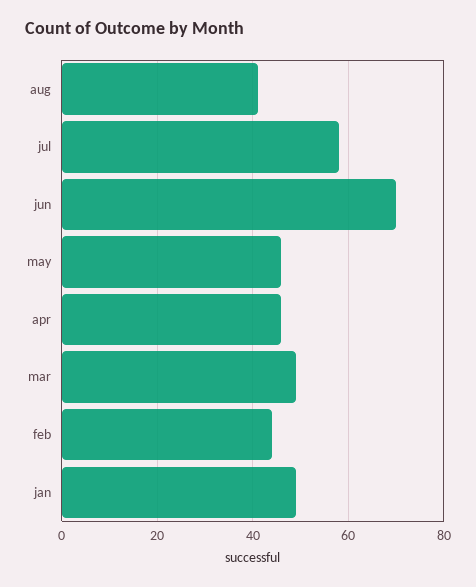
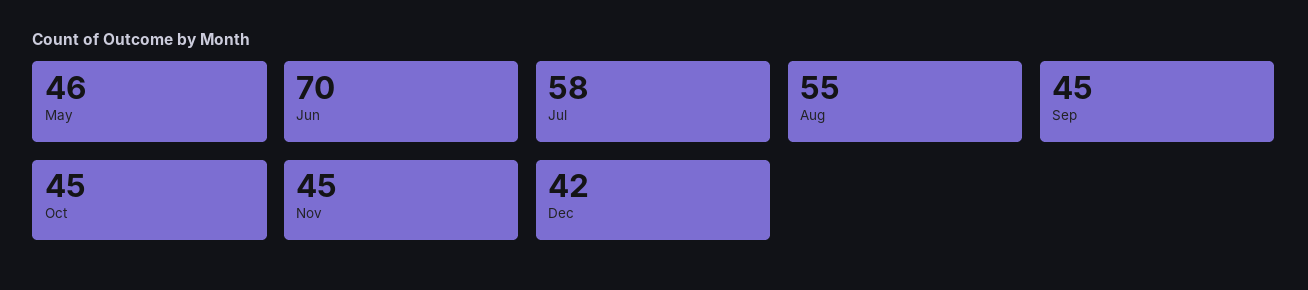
aug: 40 -> 55
apr: 45 -> none
mar: 50 -> none
feb: 45 -> none
jan: 50 -> none
Sep: none -> 45
Oct: none -> 45
Nov: none -> 45
Dec: none -> 42

